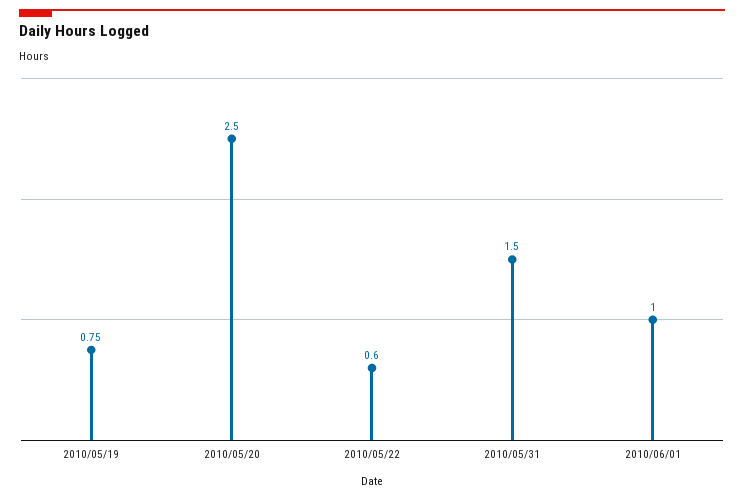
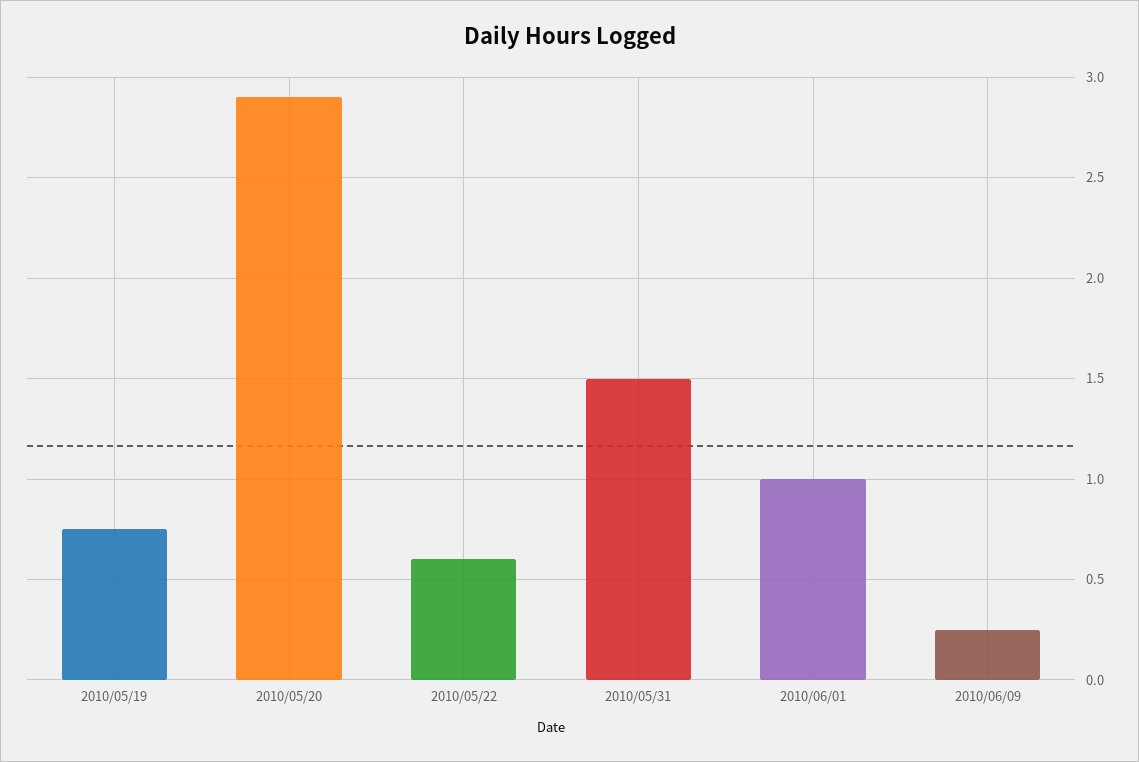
2010/05/20: 2.5 -> 2.9
2010/06/09: none -> 0.25

